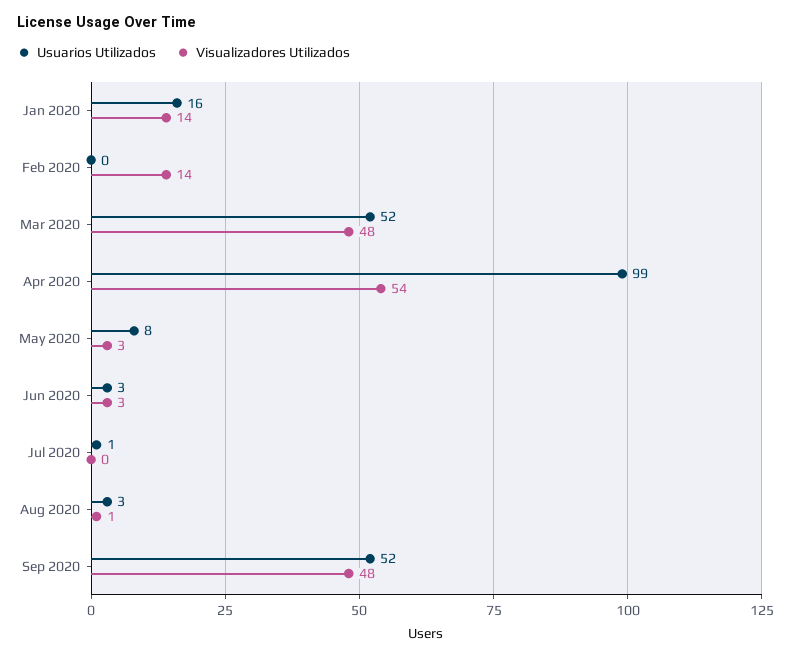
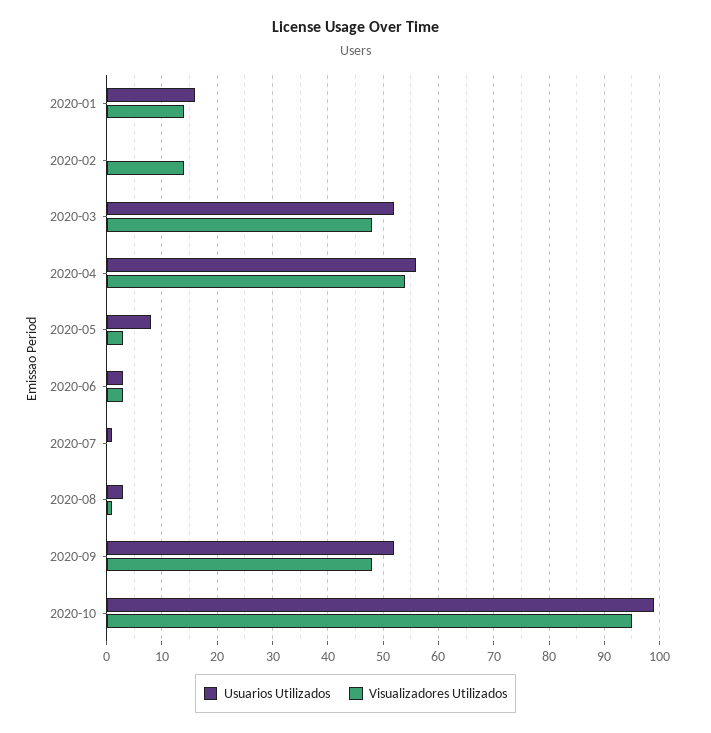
Usuarios Utilizados, Apr 2020: 99 -> 55
Usuarios Utilizados, 2020-10: none -> 100
Visualizadores Utilizados, 2020-10: none -> 95

